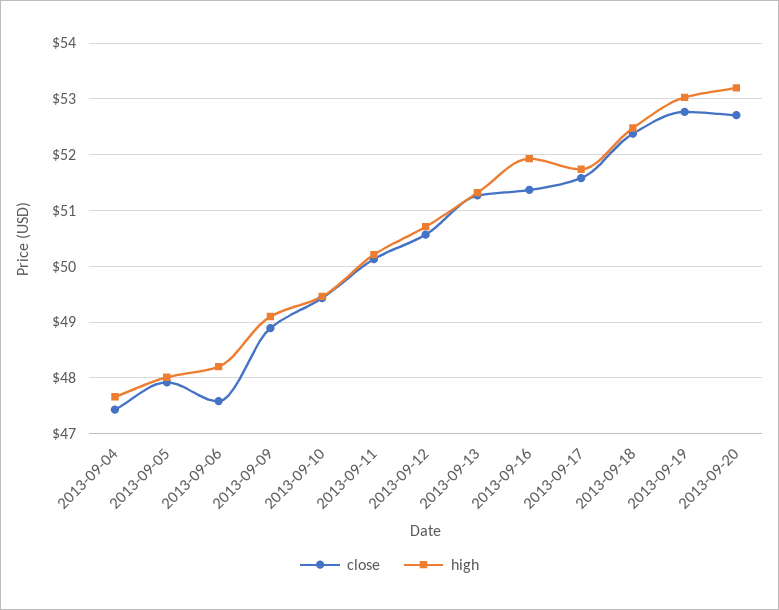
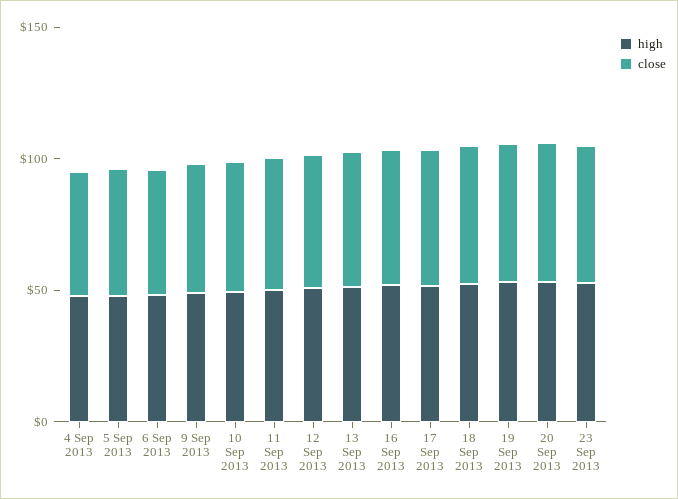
high, 23 Sep 2013: none -> 50
close, 23 Sep 2013: none -> 50

